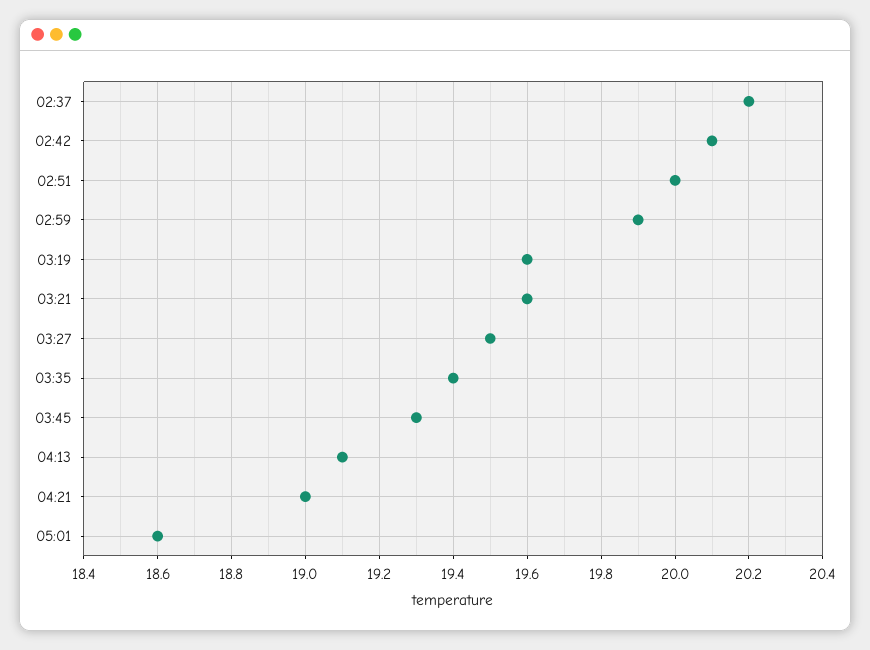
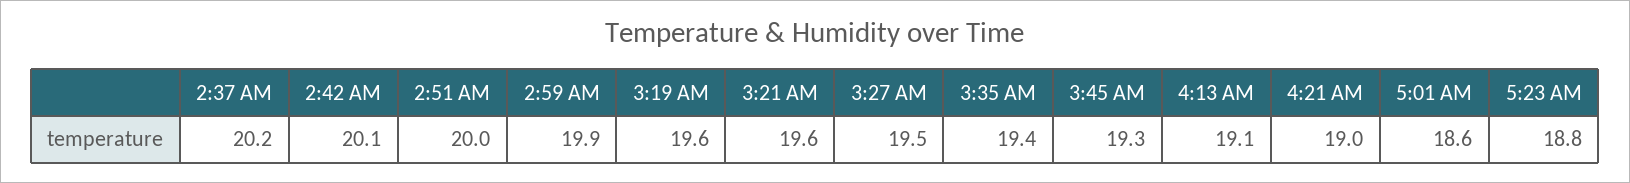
5:23 AM: none -> 18.8

